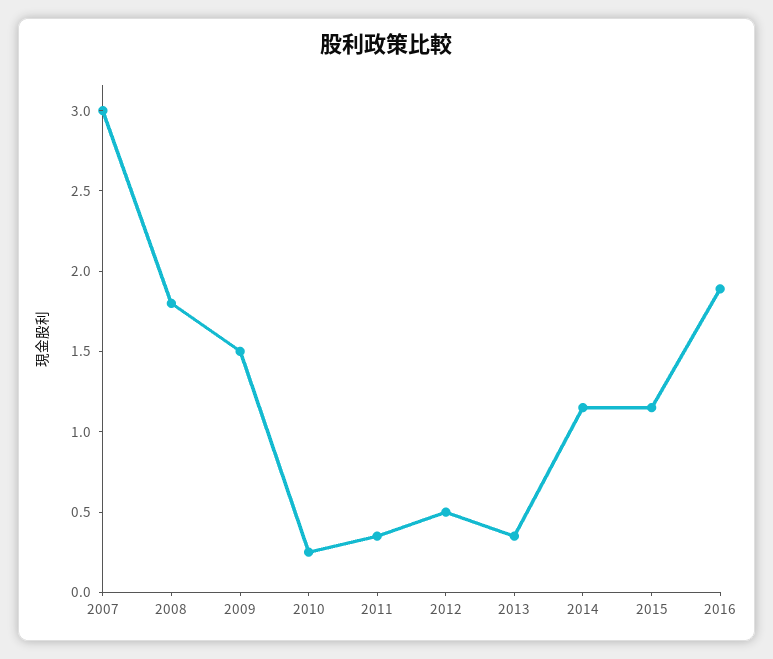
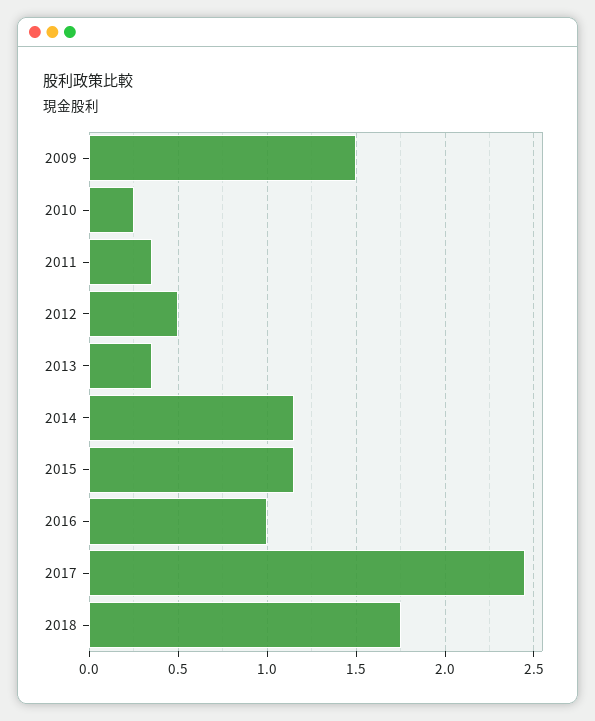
2007: 3 -> none
2008: 1.8 -> none
2016: 1.9 -> 1
2017: none -> 2.45
2018: none -> 1.75

